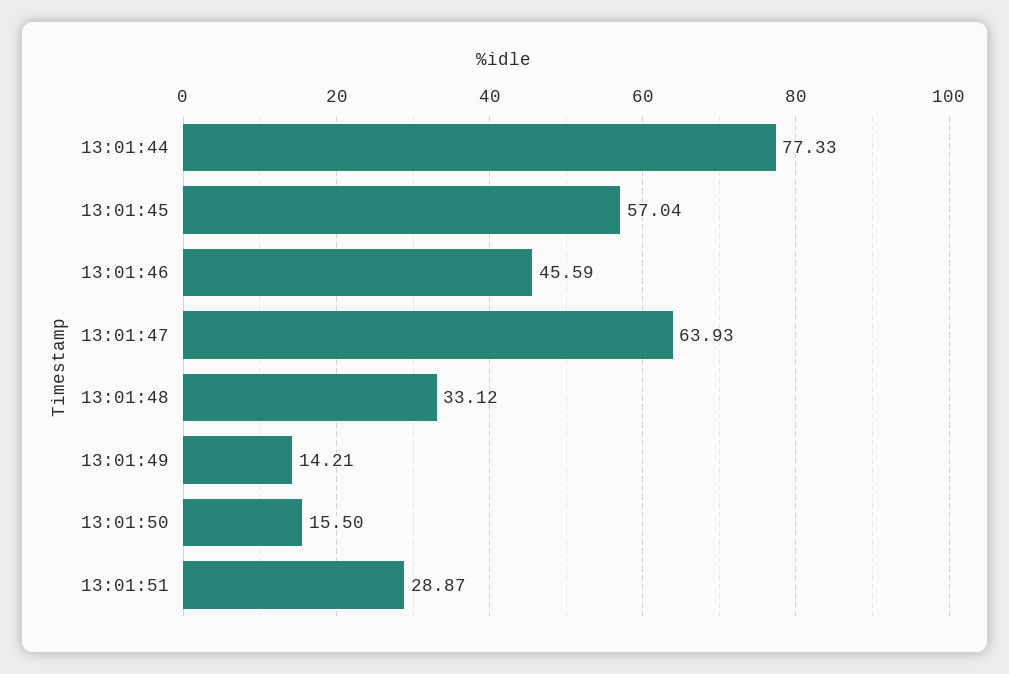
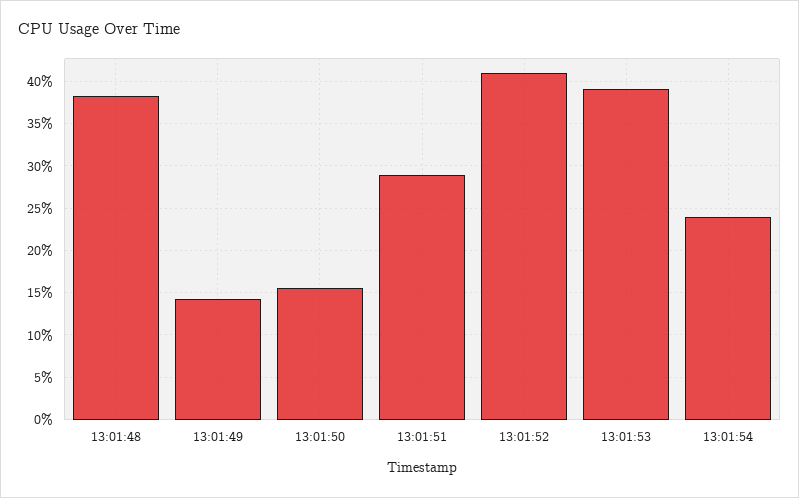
13:01:44: 77.33 -> none
13:01:45: 57.04 -> none
13:01:46: 45.59 -> none
13:01:47: 63.93 -> none
13:01:48: 33.12 -> 38
13:01:52: none -> 41
13:01:53: none -> 39
13:01:54: none -> 24

